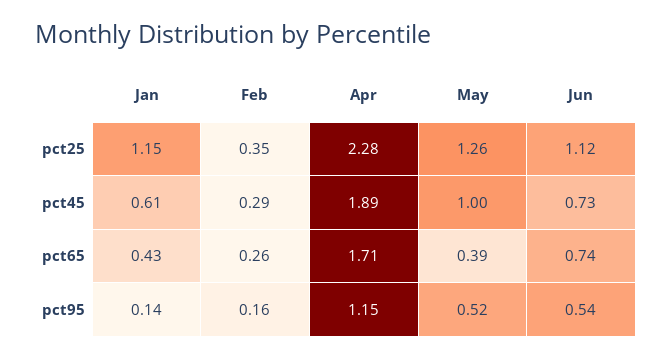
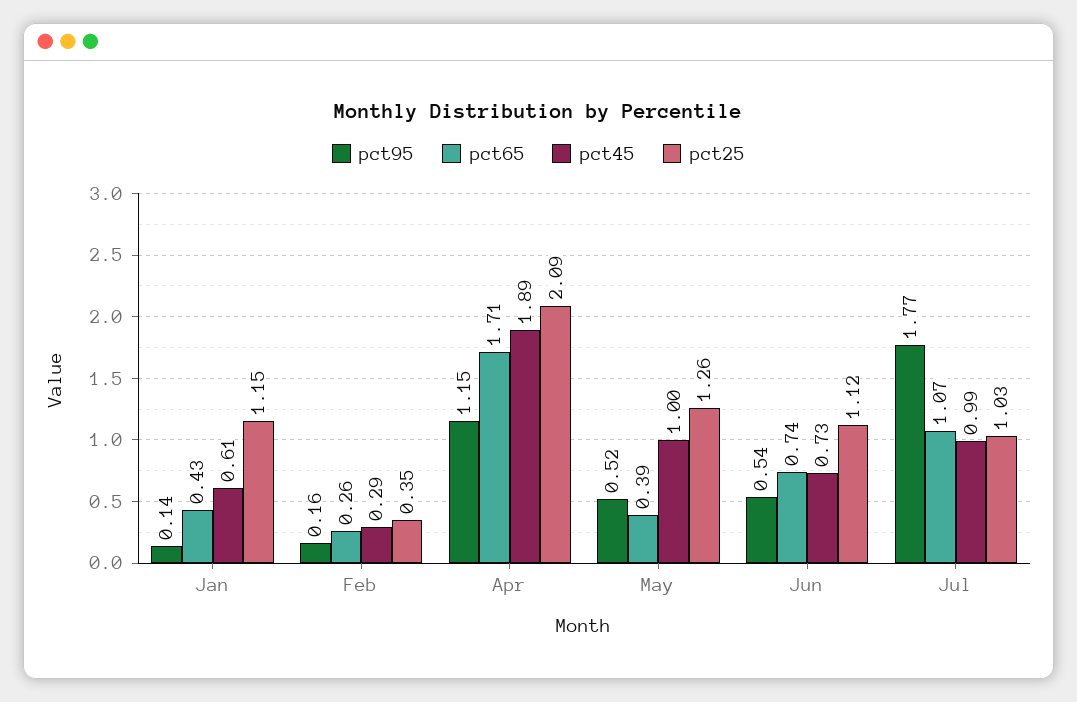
pct25, Apr: 2.28 -> 2.09
pct95, Jul: none -> 1.77
pct65, Jul: none -> 1.07
pct45, Jul: none -> 0.99
pct25, Jul: none -> 1.03

